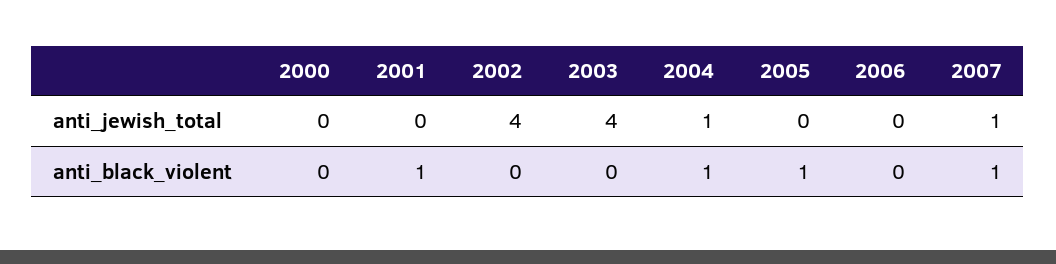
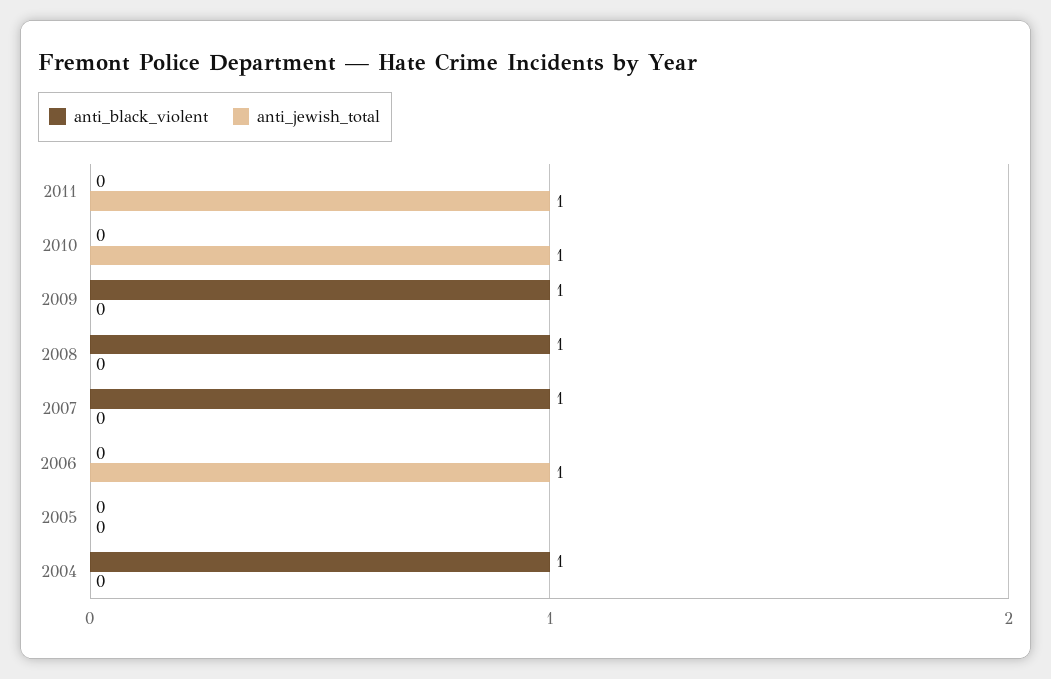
anti_jewish_total, 2000: 0 -> none
anti_jewish_total, 2001: 0 -> none
anti_jewish_total, 2002: 4 -> none
anti_jewish_total, 2003: 4 -> none
anti_jewish_total, 2004: 1 -> 0
anti_jewish_total, 2006: 0 -> 1
anti_jewish_total, 2007: 1 -> 0
anti_black_violent, 2000: 0 -> none
anti_black_violent, 2001: 1 -> none
anti_black_violent, 2002: 0 -> none
anti_black_violent, 2003: 0 -> none
anti_black_violent, 2005: 1 -> 0
anti_black_violent, 2011: none -> 0
anti_jewish_total, 2011: none -> 1
anti_black_violent, 2010: none -> 0
anti_jewish_total, 2010: none -> 1
anti_black_violent, 2009: none -> 1
anti_jewish_total, 2009: none -> 0
anti_black_violent, 2008: none -> 1
anti_jewish_total, 2008: none -> 0

